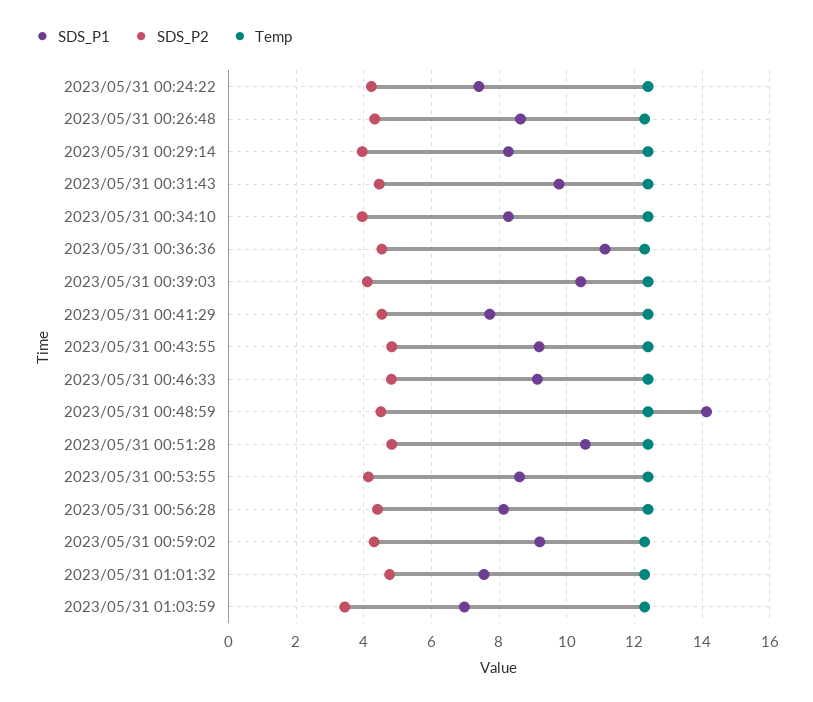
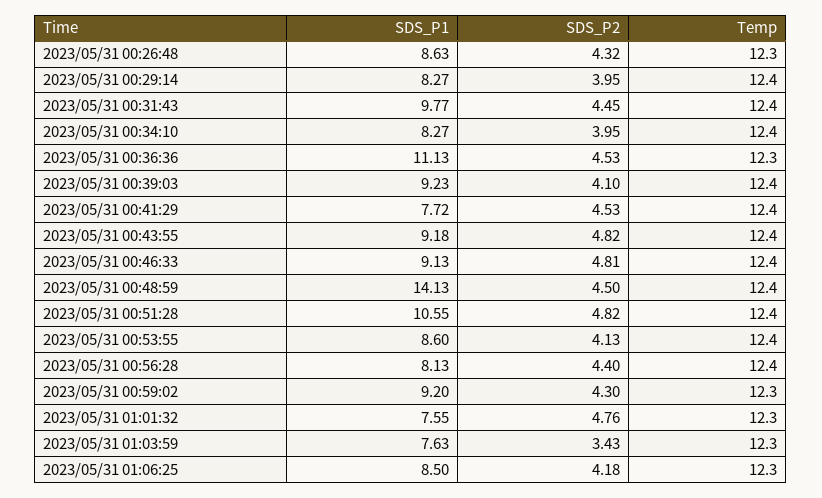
SDS_P1, 2023/05/31 00:24:22: 7.4 -> none
SDS_P2, 2023/05/31 00:24:22: 4.2 -> none
Temp, 2023/05/31 00:24:22: 12.4 -> none
SDS_P1, 2023/05/31 00:39:03: 10.4 -> 9.23
SDS_P1, 2023/05/31 01:03:59: 7 -> 7.63
SDS_P1, 2023/05/31 01:06:25: none -> 8.5
SDS_P2, 2023/05/31 01:06:25: none -> 4.18
Temp, 2023/05/31 01:06:25: none -> 12.3

